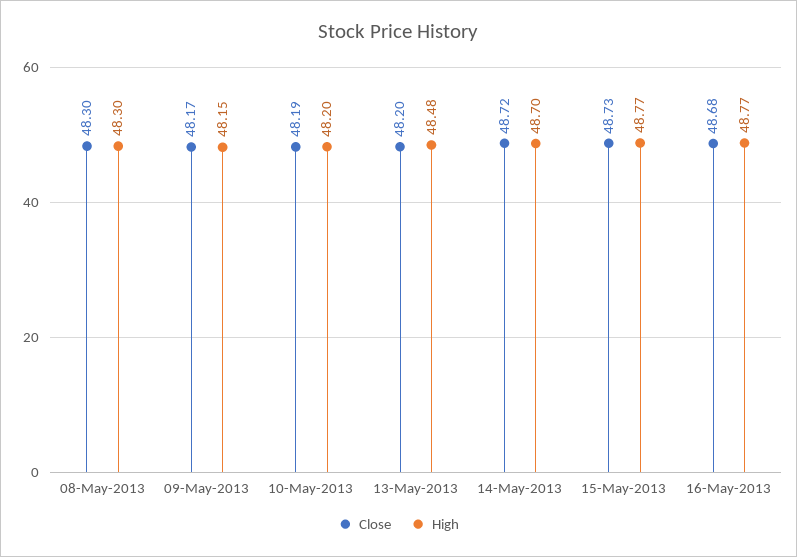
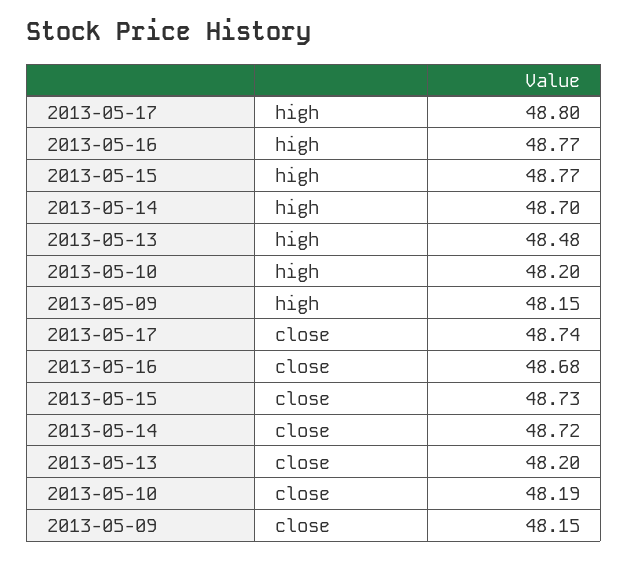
Close, 08-May-2013: 48.3 -> none
High, 08-May-2013: 48.3 -> none
Close, 09-May-2013: 48.17 -> 48.15
High, 2013-05-17: none -> 48.8
Close, 2013-05-17: none -> 48.74

